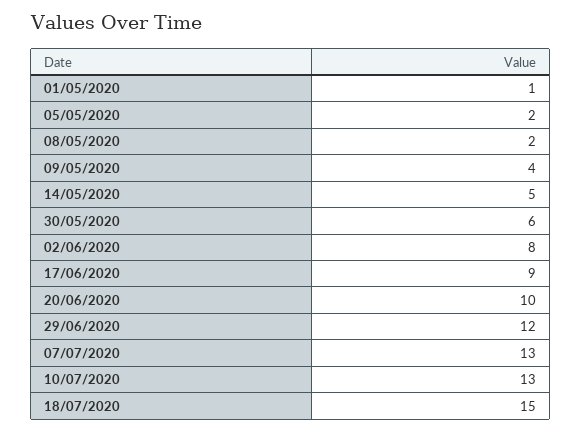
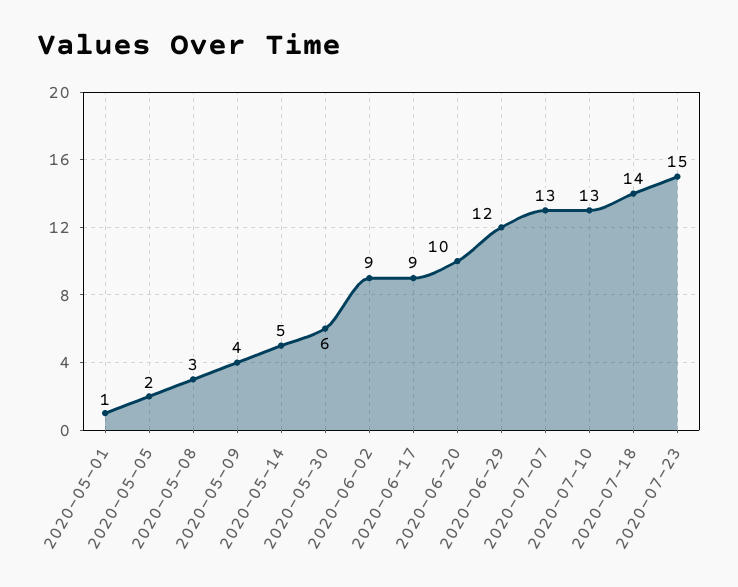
08/05/2020: 2 -> 3
02/06/2020: 8 -> 9
18/07/2020: 15 -> 14
2020-07-23: none -> 15

